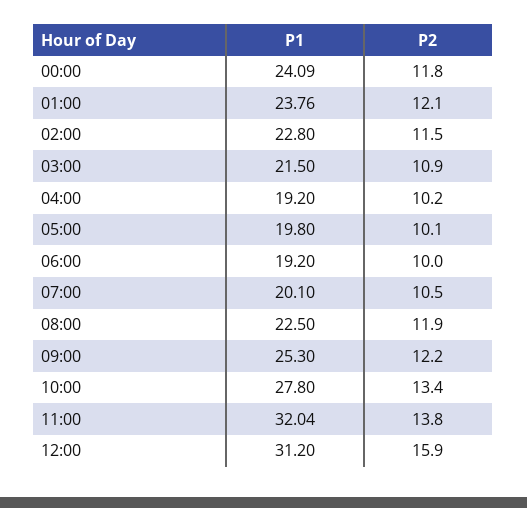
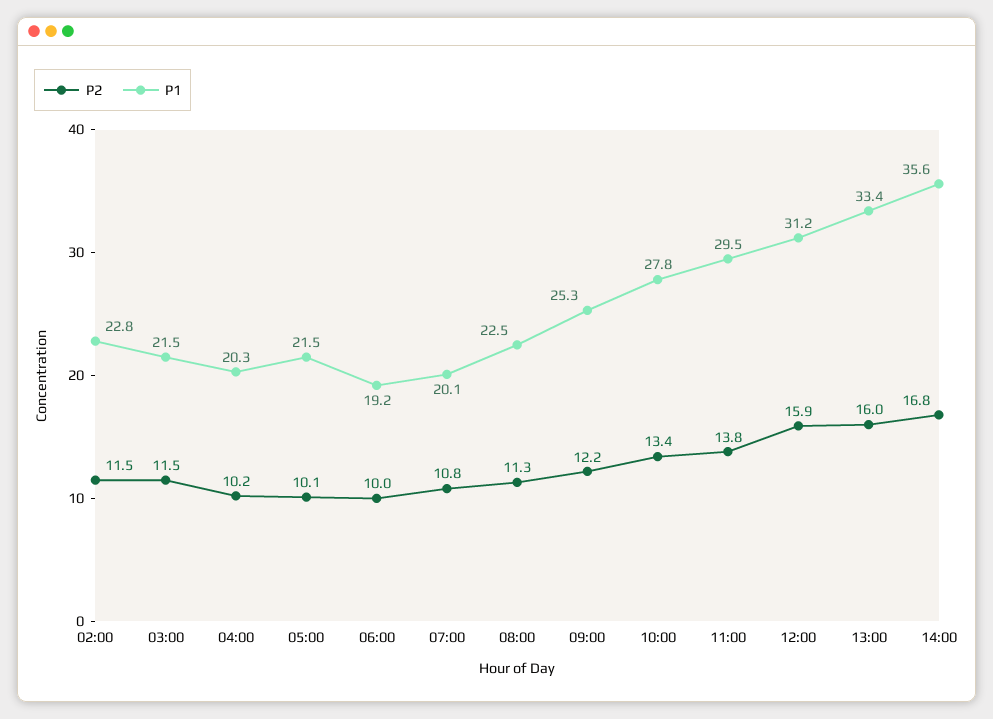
P1, 00:00: 24.09 -> none
P2, 00:00: 11.8 -> none
P1, 01:00: 23.76 -> none
P2, 01:00: 12.1 -> none
P2, 03:00: 10.9 -> 11.5
P1, 04:00: 19.2 -> 20.3
P1, 05:00: 19.8 -> 21.5
P2, 07:00: 10.5 -> 10.8
P2, 08:00: 11.9 -> 11.3
P1, 11:00: 32.04 -> 29.5
P2, 13:00: none -> 16
P1, 13:00: none -> 33.4
P2, 14:00: none -> 16.8
P1, 14:00: none -> 35.6

